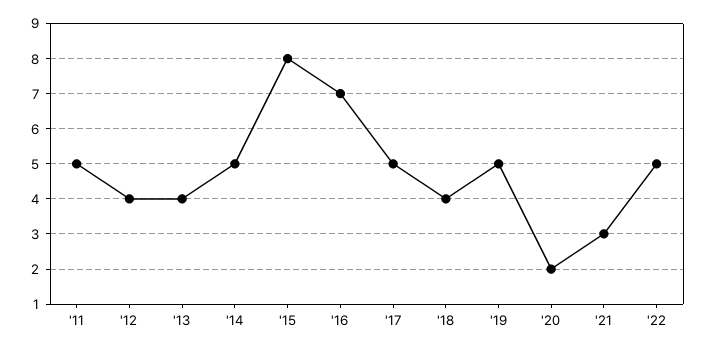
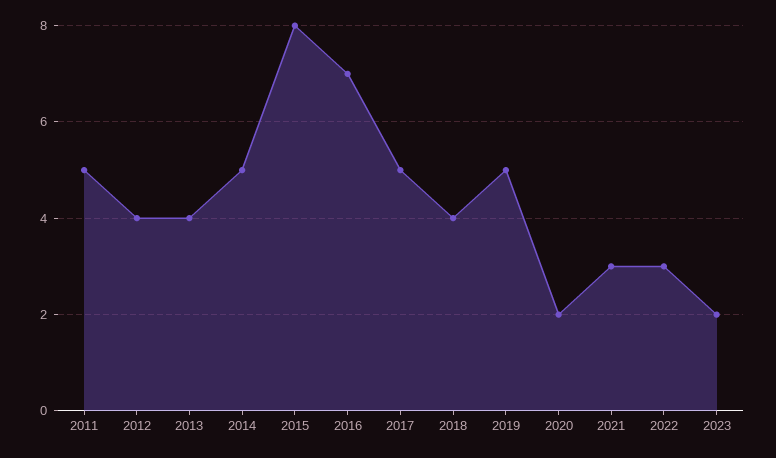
'22: 5 -> 3
2023: none -> 2

